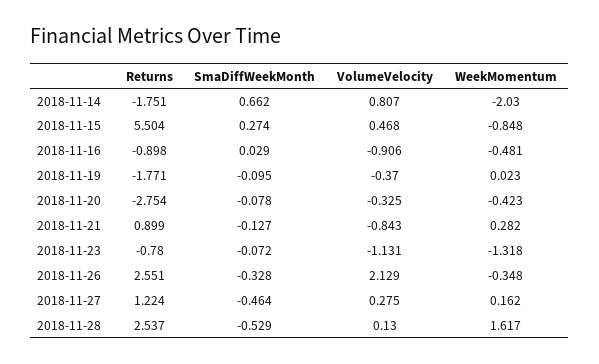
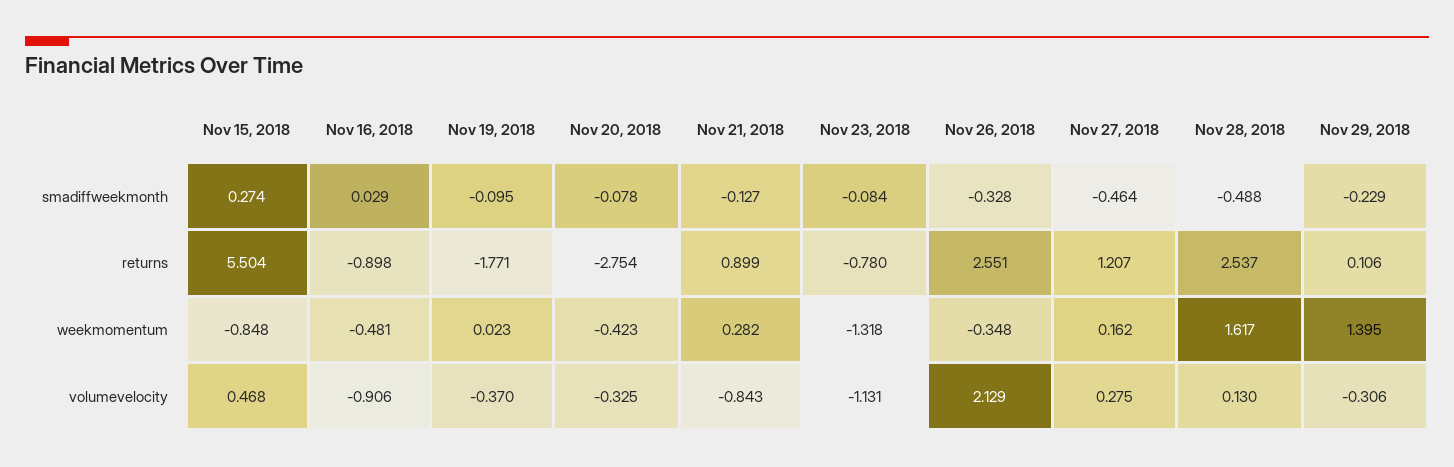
Returns, 2018-11-14: -1.751 -> none
SmaDiffWeekMonth, 2018-11-14: 0.662 -> none
VolumeVelocity, 2018-11-14: 0.807 -> none
WeekMomentum, 2018-11-14: -2.03 -> none
SmaDiffWeekMonth, 2018-11-23: -0.072 -> -0.084
Returns, 2018-11-27: 1.224 -> 1.207
SmaDiffWeekMonth, 2018-11-28: -0.529 -> -0.488
SmaDiffWeekMonth, Nov 29, 2018: none -> -0.229
Returns, Nov 29, 2018: none -> 0.106
WeekMomentum, Nov 29, 2018: none -> 1.395
VolumeVelocity, Nov 29, 2018: none -> -0.306

